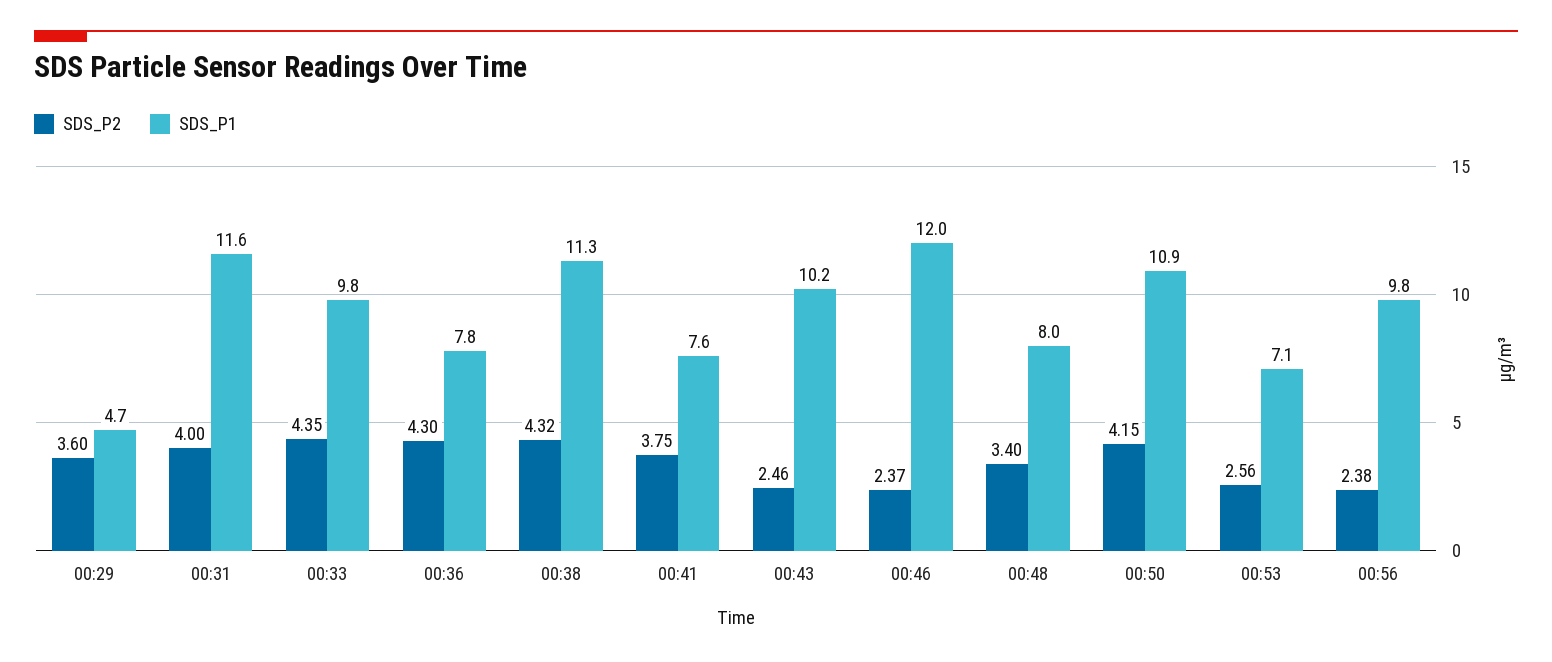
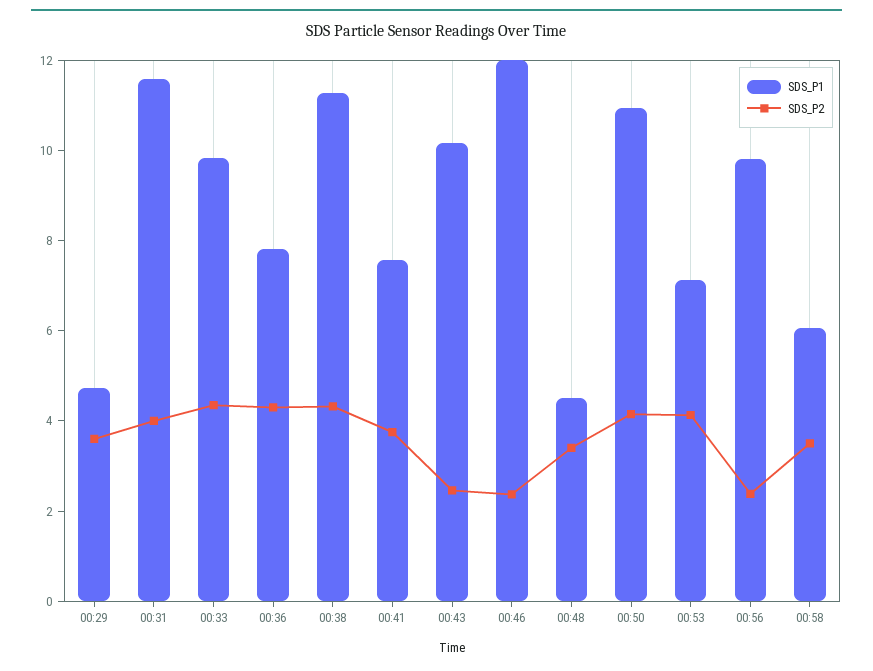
SDS_P1, 00:48: 8 -> 4.5
SDS_P2, 00:53: 2.56 -> 4
SDS_P1, 00:58: none -> 6
SDS_P2, 00:58: none -> 3.5

